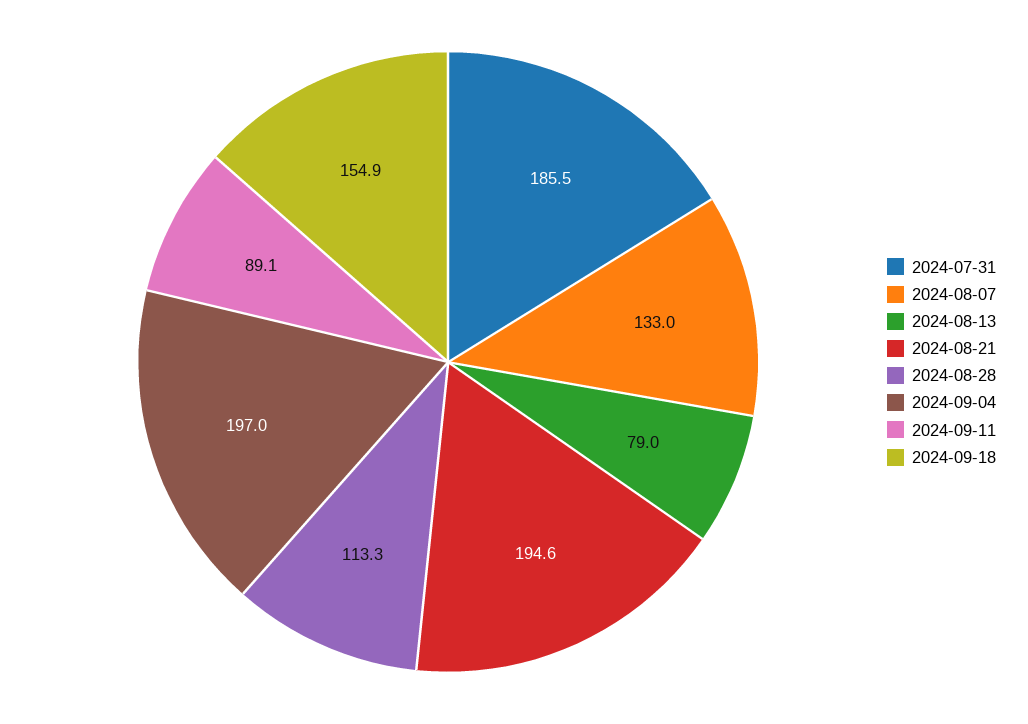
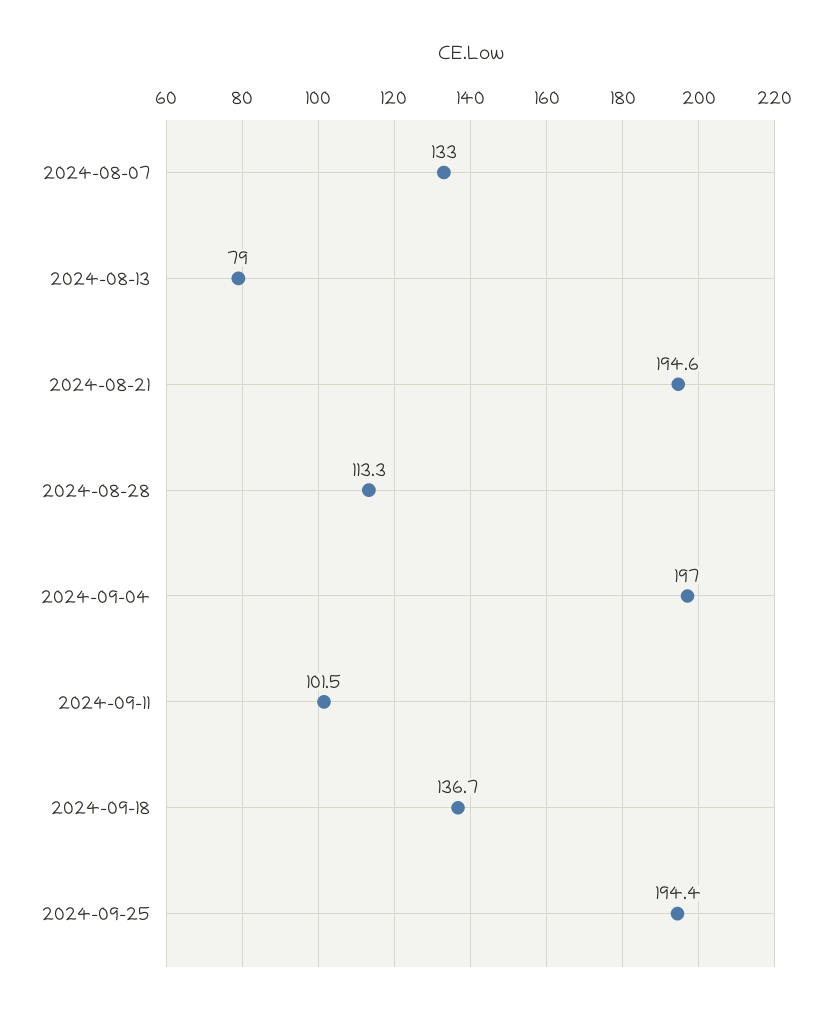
2024-07-31: 185.5 -> none
2024-09-11: 89.1 -> 101.5
2024-09-18: 154.9 -> 136.7
2024-09-25: none -> 194.4

